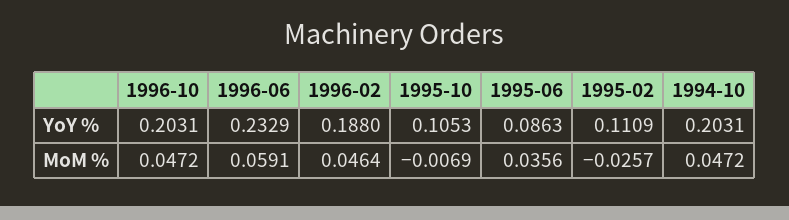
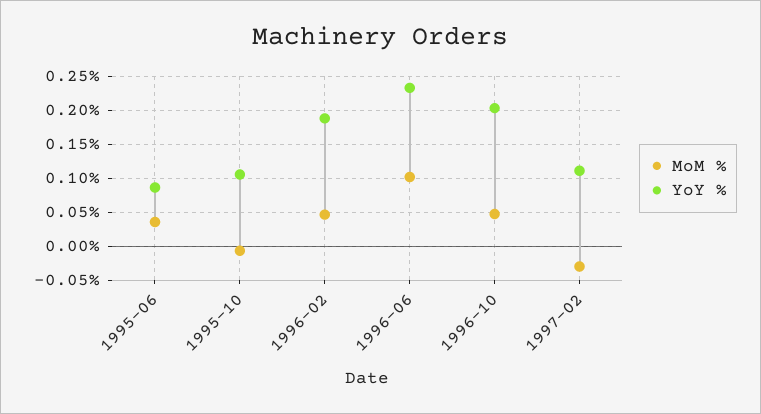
YoY %, 1995-02: 0.1109 -> none
YoY %, 1994-10: 0.2031 -> none
MoM %, 1996-06: 0.0591 -> 0.1
MoM %, 1995-02: -0.0257 -> none
MoM %, 1994-10: 0.0472 -> none
MoM %, 1997-02: none -> -0.03
YoY %, 1997-02: none -> 0.11

